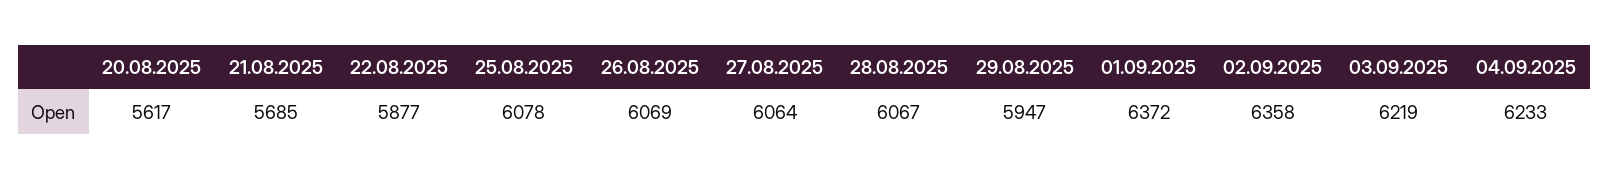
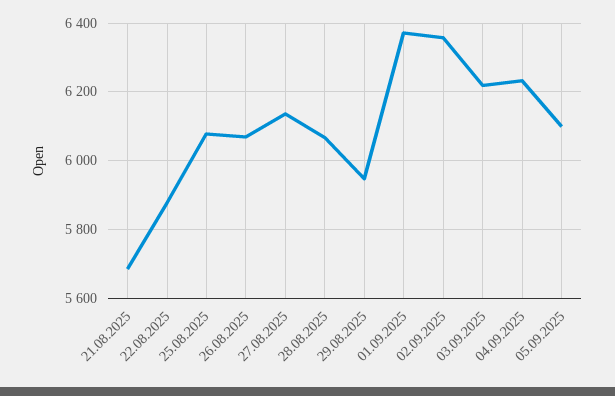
20.08.2025: 5617 -> none
27.08.2025: 6064 -> 6140
05.09.2025: none -> 6100

